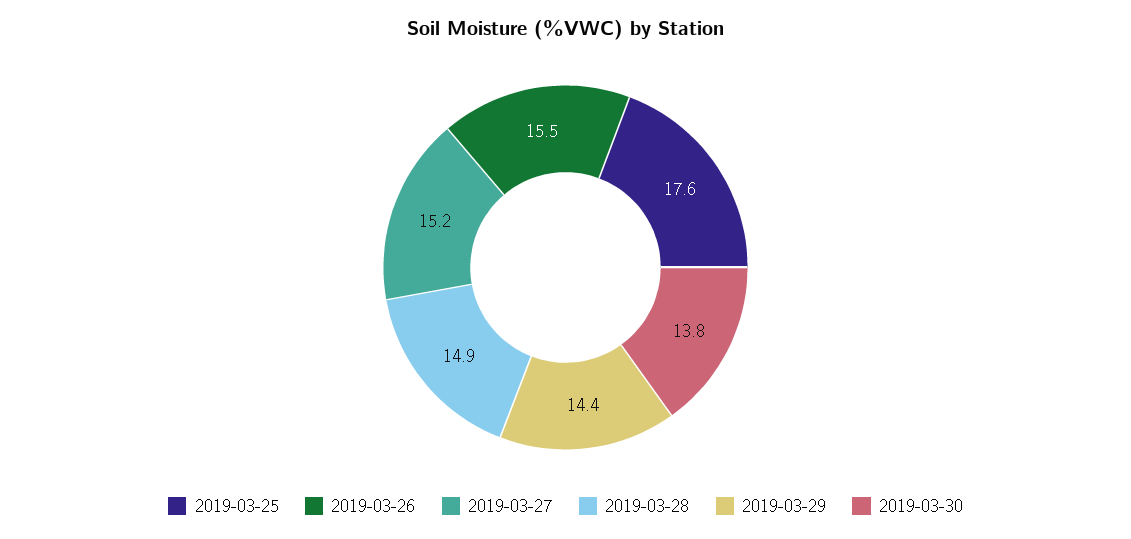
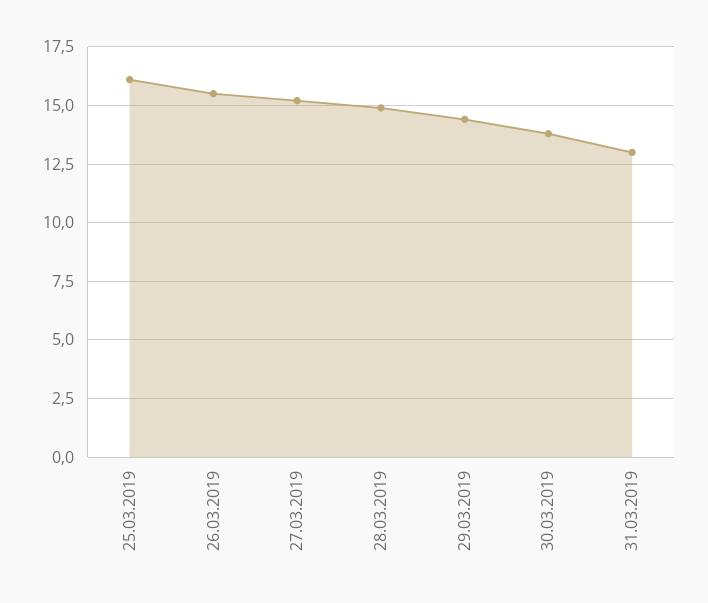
2019-03-25: 17.6 -> 16
31.03.2019: none -> 13

